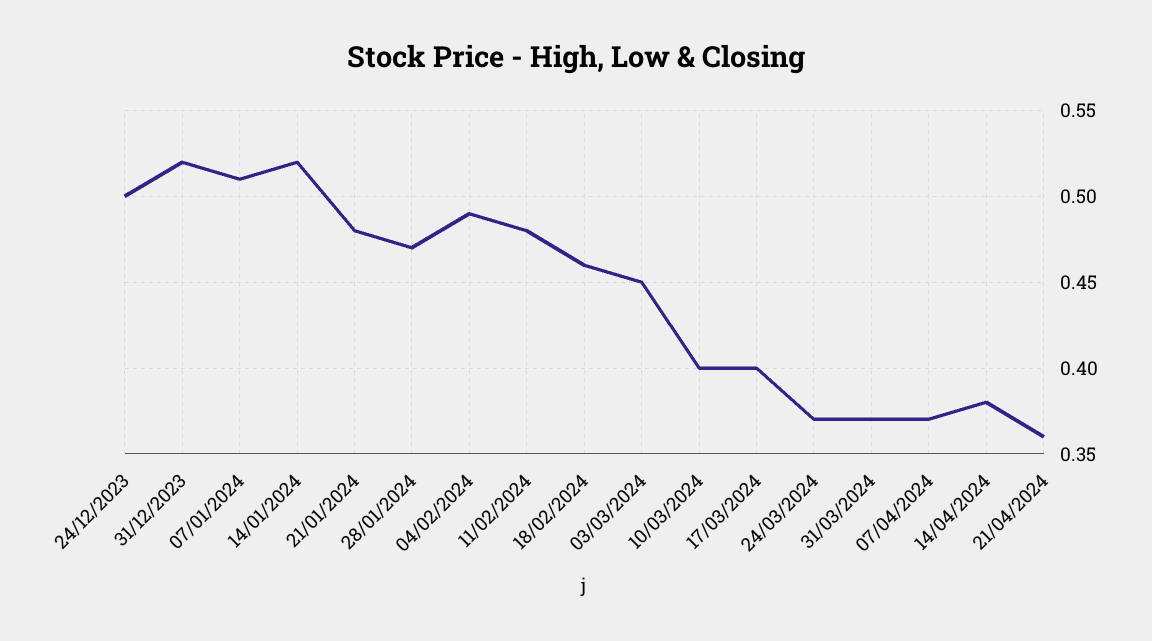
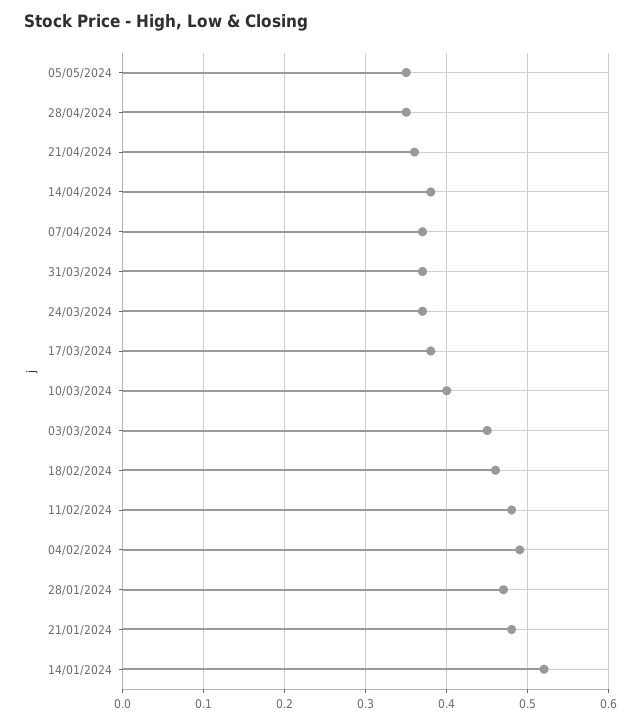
24/12/2023: 0.5 -> none
31/12/2023: 0.52 -> none
07/01/2024: 0.51 -> none
17/03/2024: 0.4 -> 0.38
05/05/2024: none -> 0.35
28/04/2024: none -> 0.35

